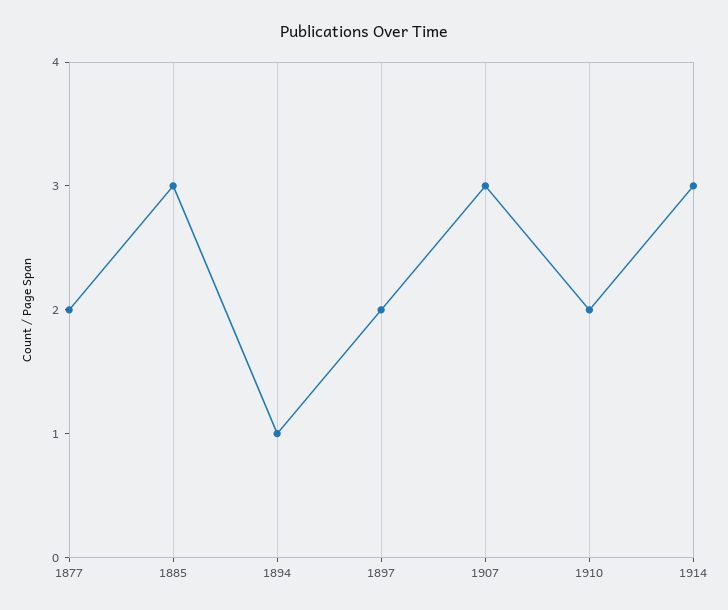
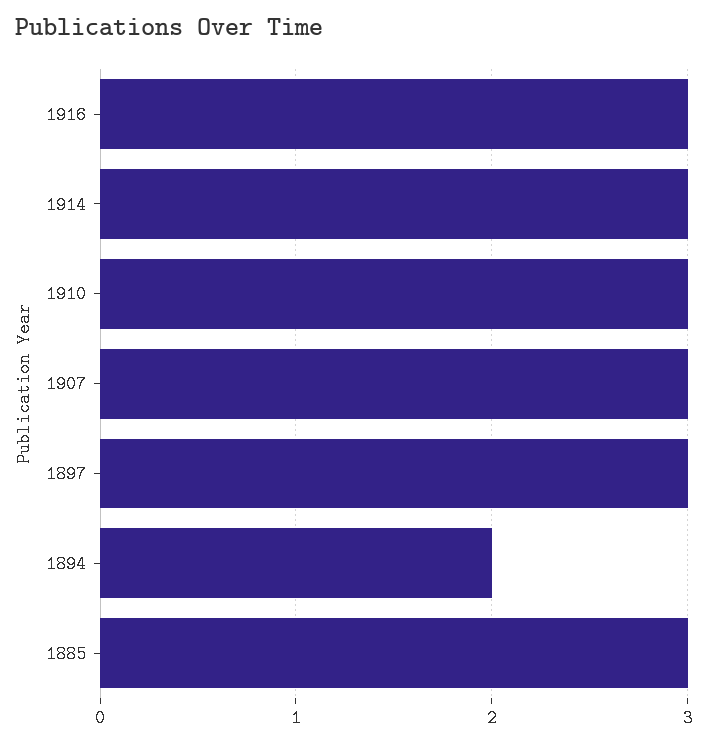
1877: 2 -> none
1894: 1 -> 2
1897: 2 -> 3
1910: 2 -> 3
1916: none -> 3

